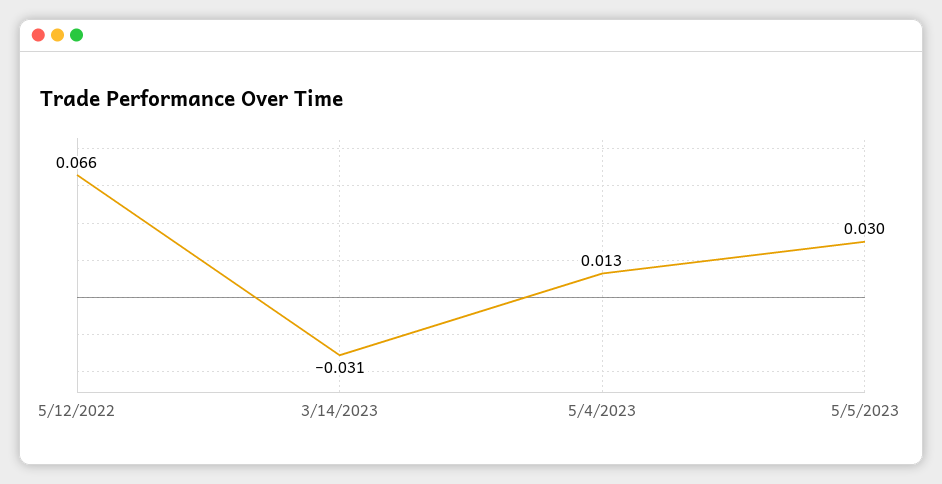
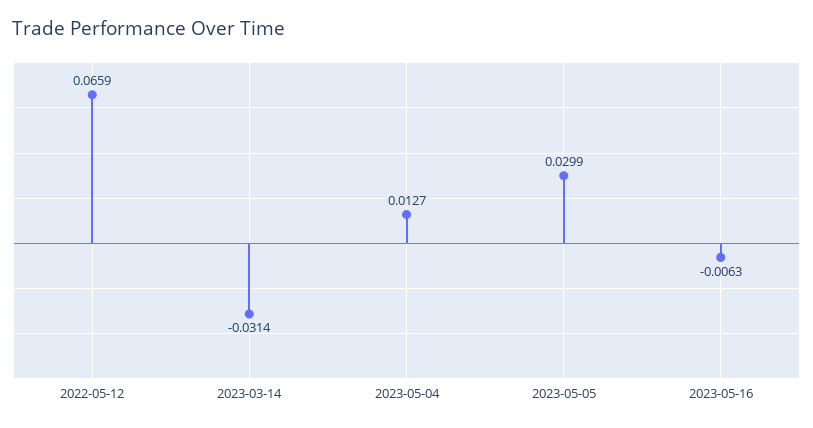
2023-05-16: none -> -0.0063

